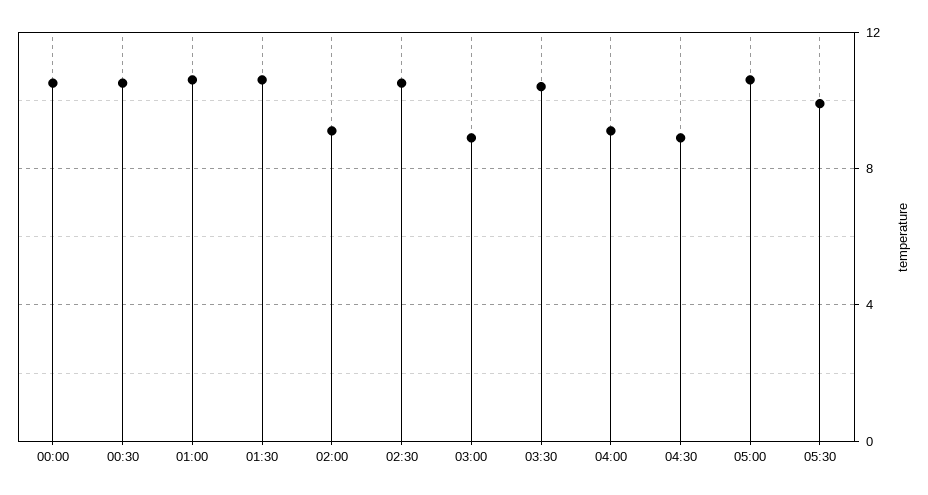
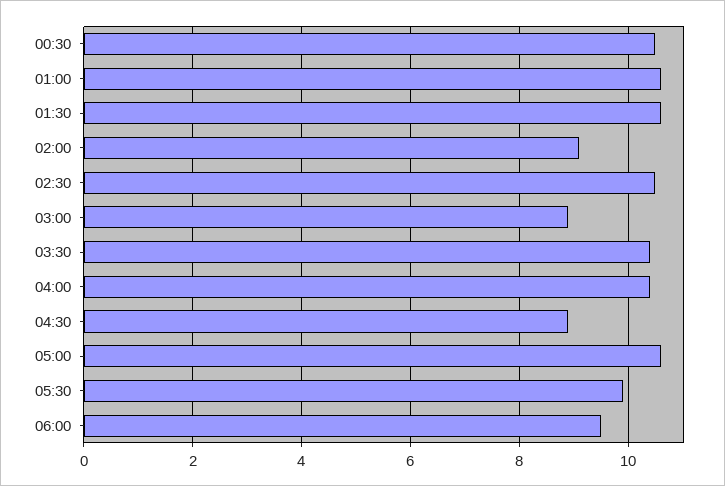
00:00: 10.5 -> none
04:00: 9 -> 10.5
06:00: none -> 9.5

